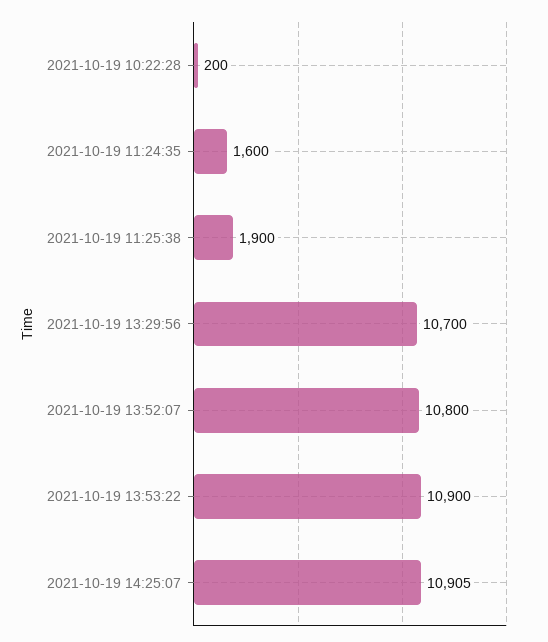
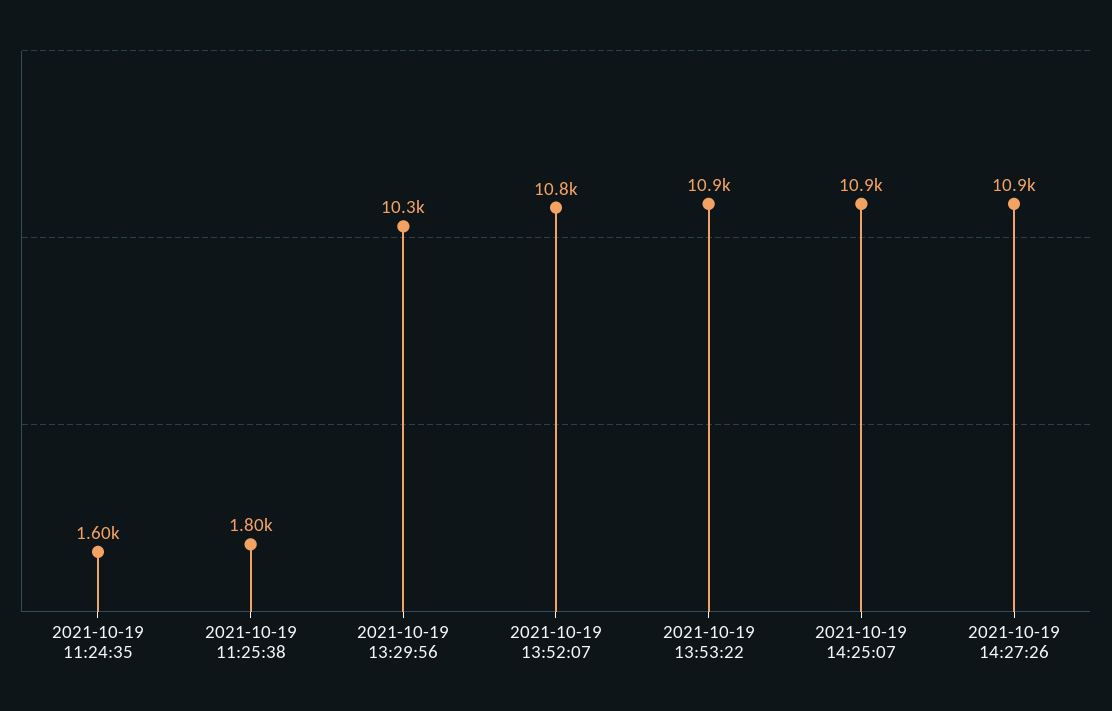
2021-10-19 10:22:28: 200 -> none
2021-10-19 11:25:38: 1900 -> 1800
2021-10-19 13:29:56: 10700 -> 10300
2021-10-19 14:27:26: none -> 10900

